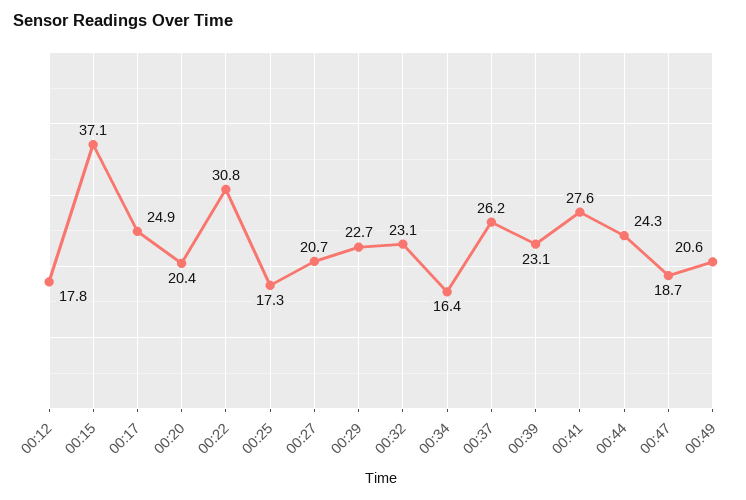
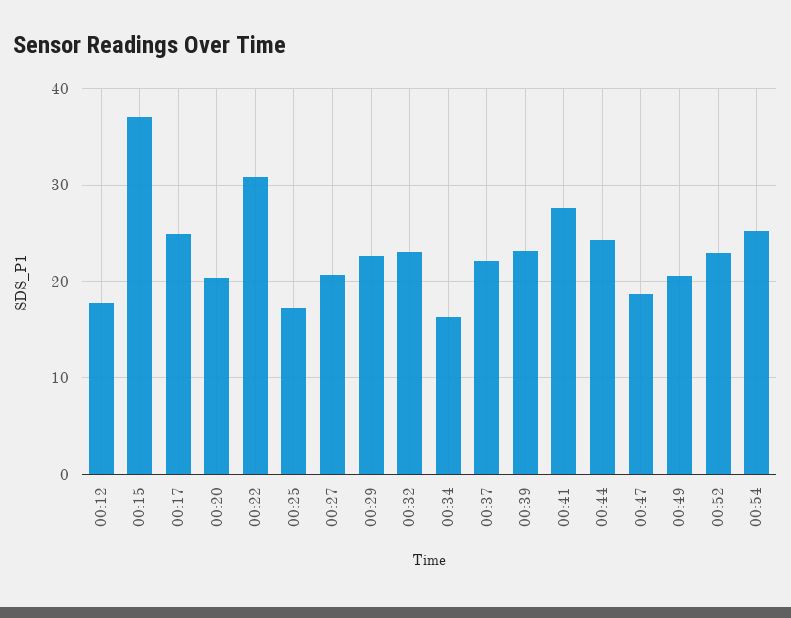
00:37: 26.2 -> 22
00:52: none -> 23
00:54: none -> 25

